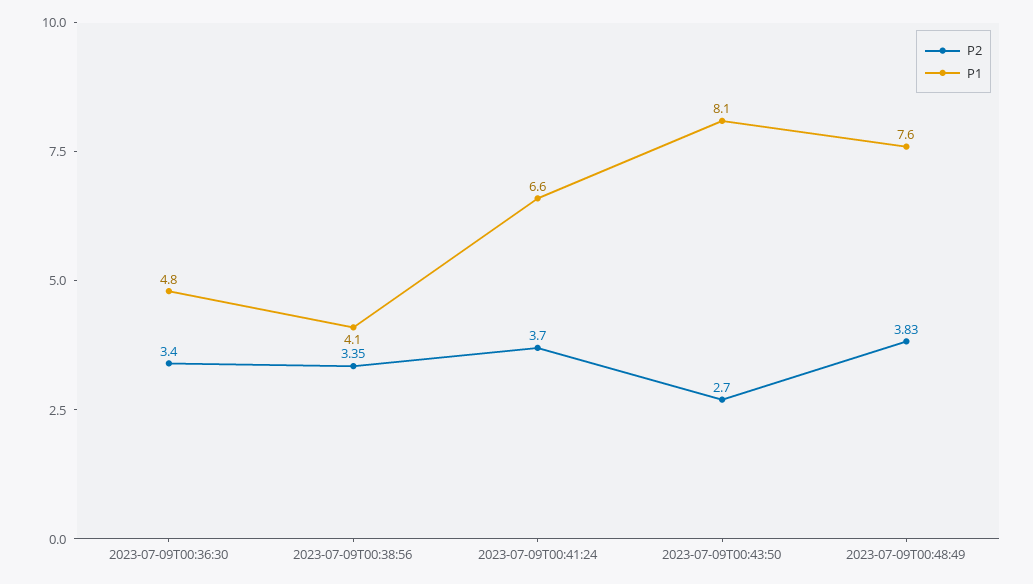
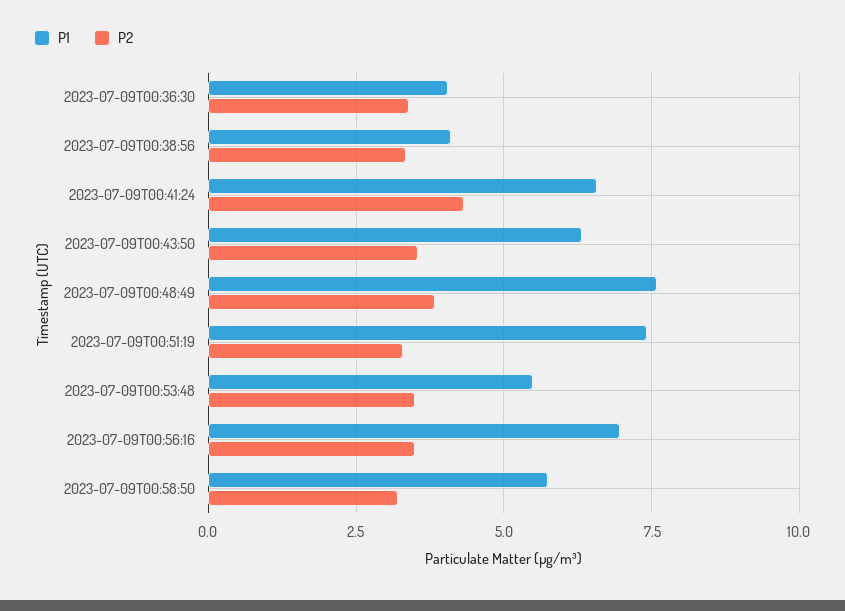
P1, 2023-07-09T00:36:30: 4.8 -> 4
P2, 2023-07-09T00:41:24: 3.7 -> 4.25
P2, 2023-07-09T00:43:50: 2.7 -> 3.5
P1, 2023-07-09T00:43:50: 8.1 -> 6.25
P1, 2023-07-09T00:51:19: none -> 7.5
P2, 2023-07-09T00:51:19: none -> 3.25
P1, 2023-07-09T00:53:48: none -> 5.5
P2, 2023-07-09T00:53:48: none -> 3.5
P1, 2023-07-09T00:56:16: none -> 7
P2, 2023-07-09T00:56:16: none -> 3.5
P1, 2023-07-09T00:58:50: none -> 5.75
P2, 2023-07-09T00:58:50: none -> 3.25

